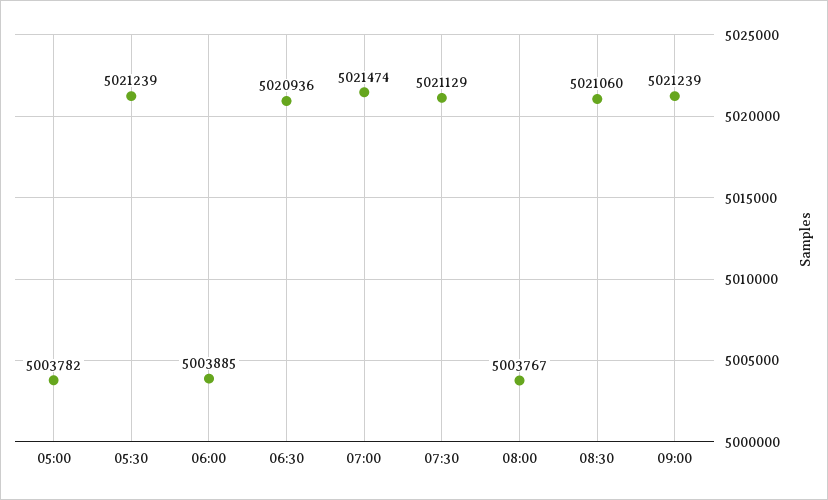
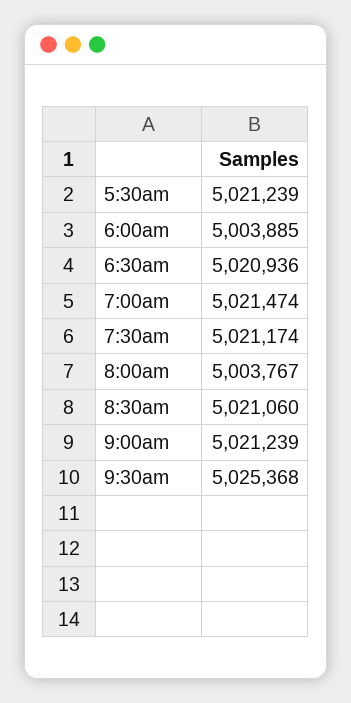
05:00: 5003782 -> none
07:30: 5021129 -> 5021174
9:30am: none -> 5025368

